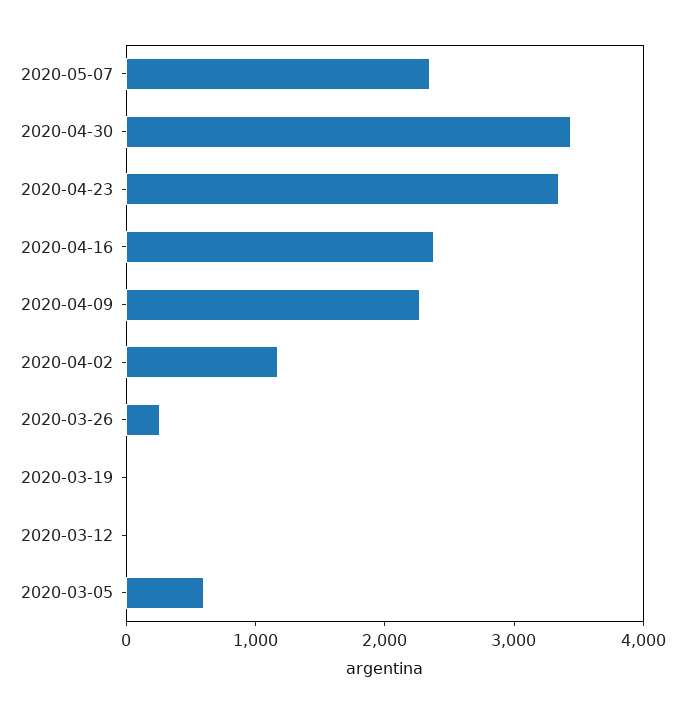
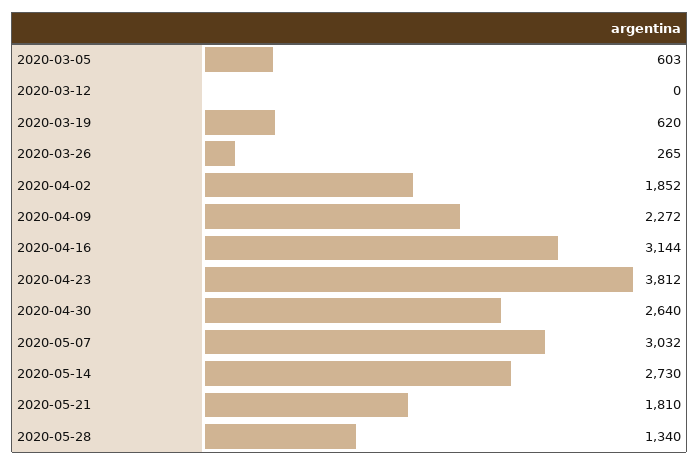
2020-05-07: 2400 -> 3032
2020-04-30: 3400 -> 2640
2020-04-23: 3400 -> 3812
2020-04-16: 2400 -> 3144
2020-04-02: 1200 -> 1852
2020-03-19: 0 -> 620
2020-05-14: none -> 2730
2020-05-21: none -> 1810
2020-05-28: none -> 1340

